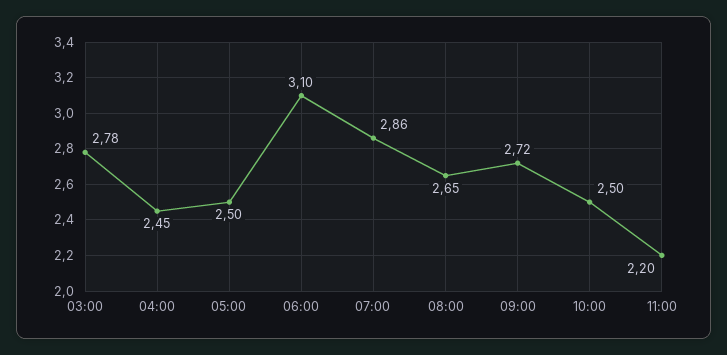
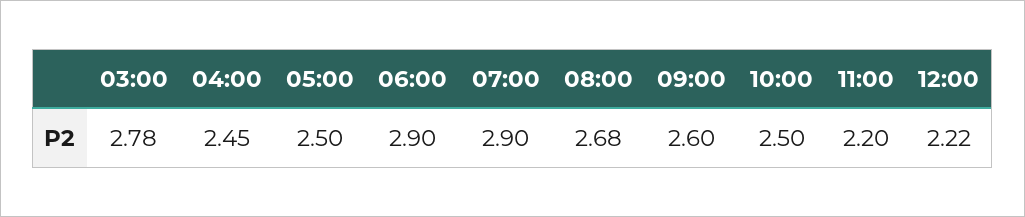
06:00: 3.1 -> 2.9
07:00: 2.86 -> 2.9
08:00: 2.65 -> 2.68
09:00: 2.72 -> 2.6
12:00: none -> 2.22

